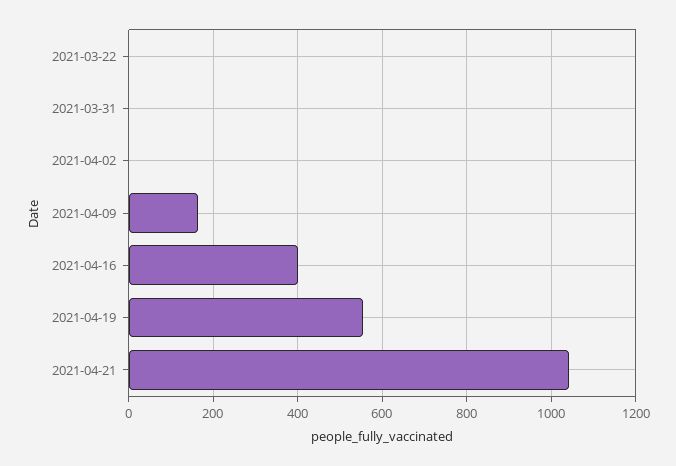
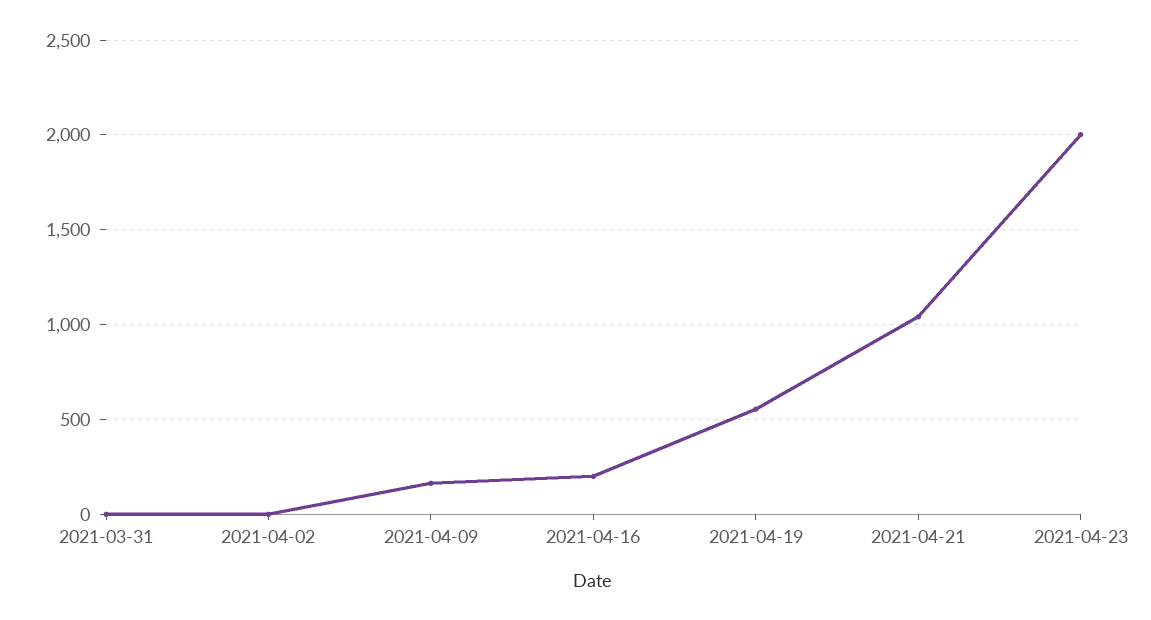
2021-03-22: 0 -> none
2021-04-16: 400 -> 200
2021-04-23: none -> 2000

